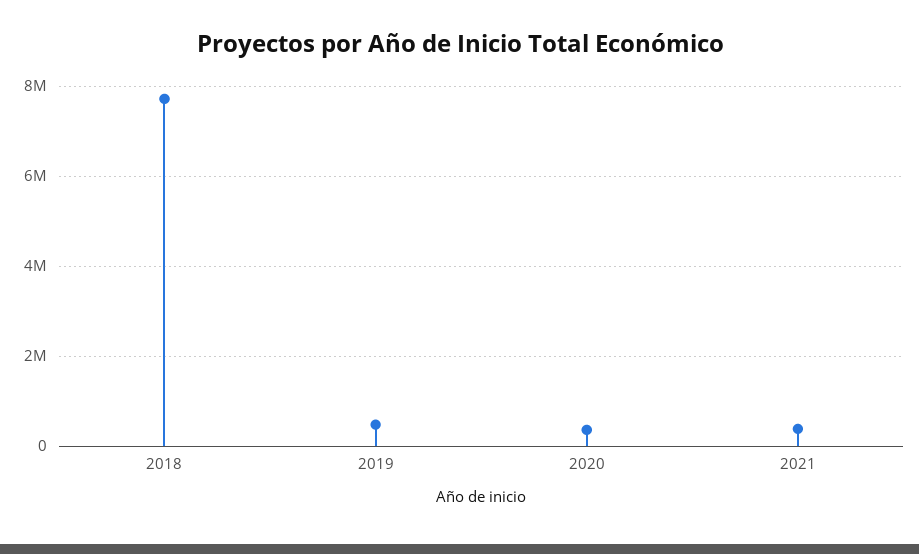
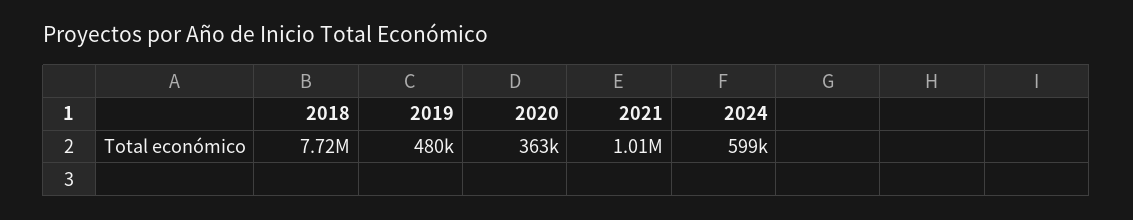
2021: 400000 -> 1010000
2024: none -> 599000

